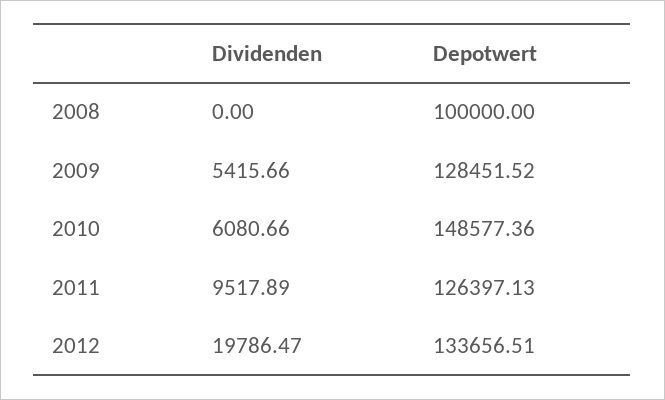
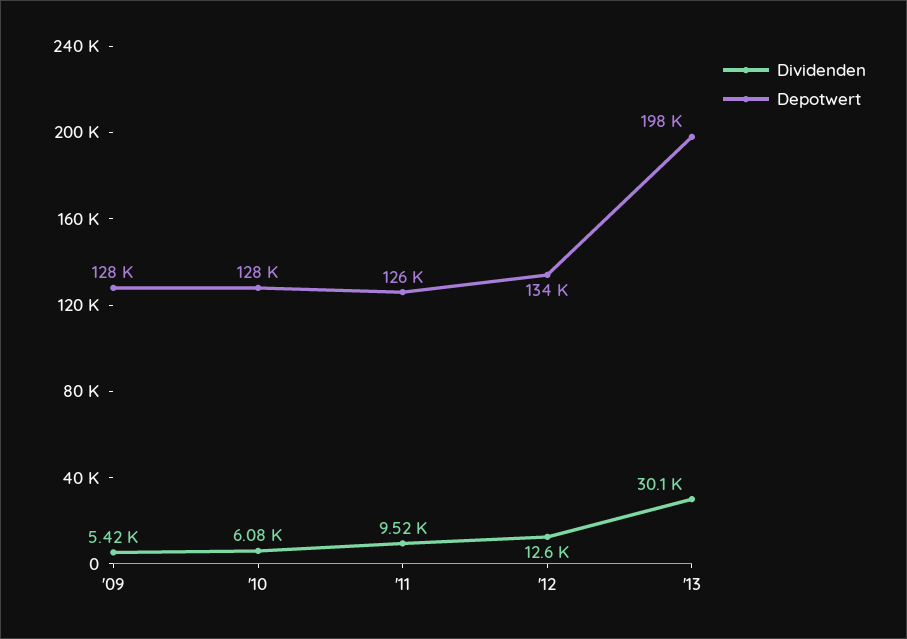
Dividenden, 2008: 0 -> none
Depotwert, 2008: 100000 -> none
Depotwert, 2010: 148577.36 -> 128000
Dividenden, 2012: 19786.47 -> 12600
Dividenden, '13: none -> 30100
Depotwert, '13: none -> 198000

